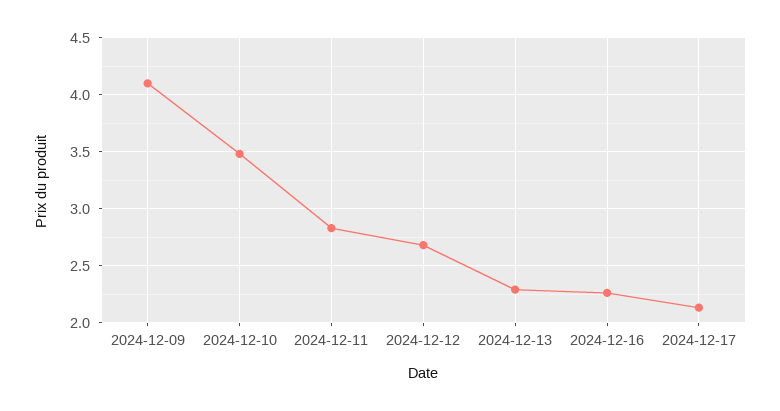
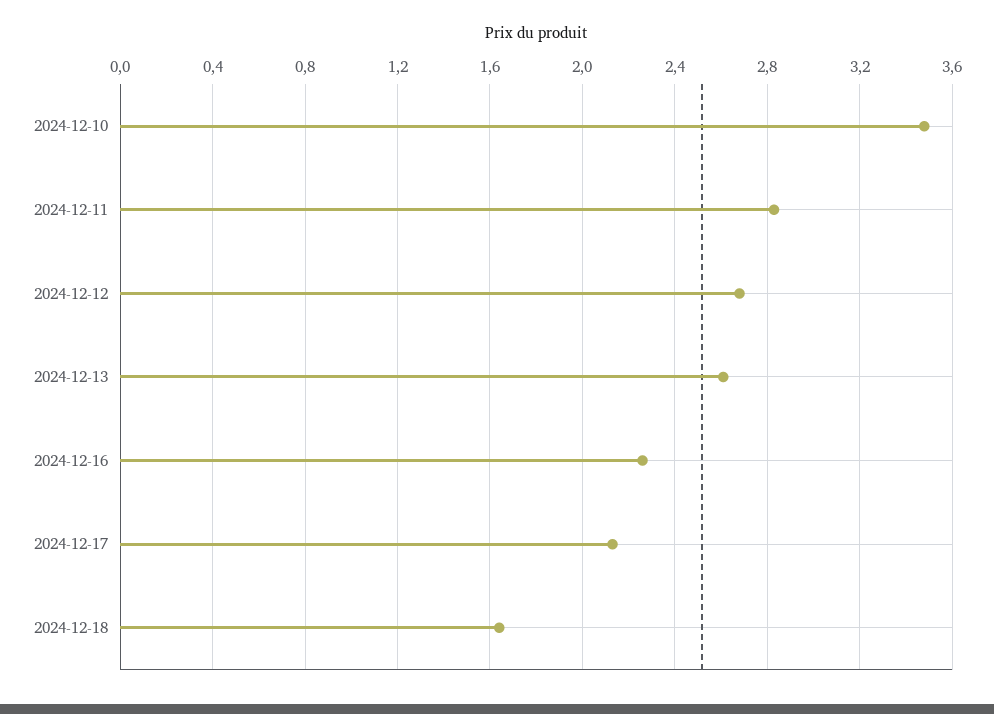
2024-12-09: 4.1 -> none
2024-12-13: 2.3 -> 2.6
2024-12-18: none -> 1.65

